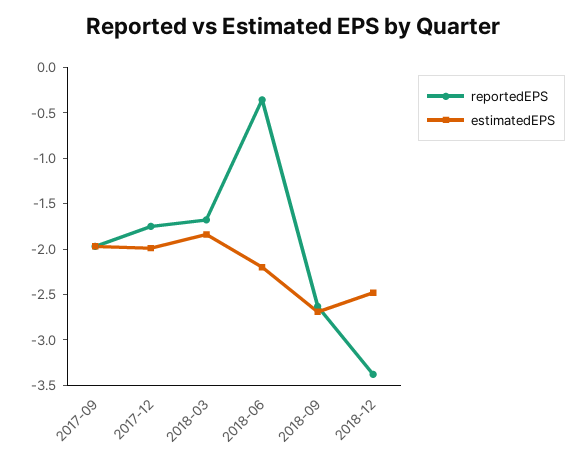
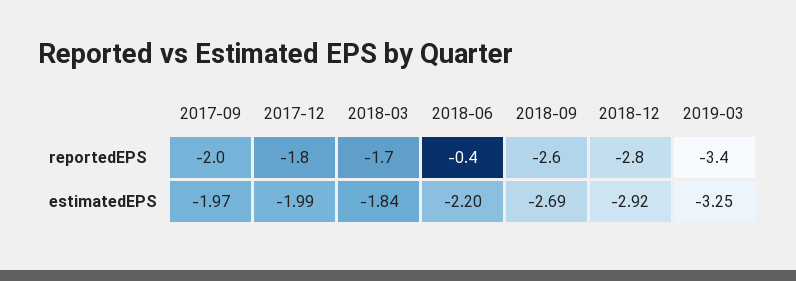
reportedEPS, 2018-12: -3.4 -> -2.8
estimatedEPS, 2018-12: -2.5 -> -2.92
reportedEPS, 2019-03: none -> -3.4
estimatedEPS, 2019-03: none -> -3.25

